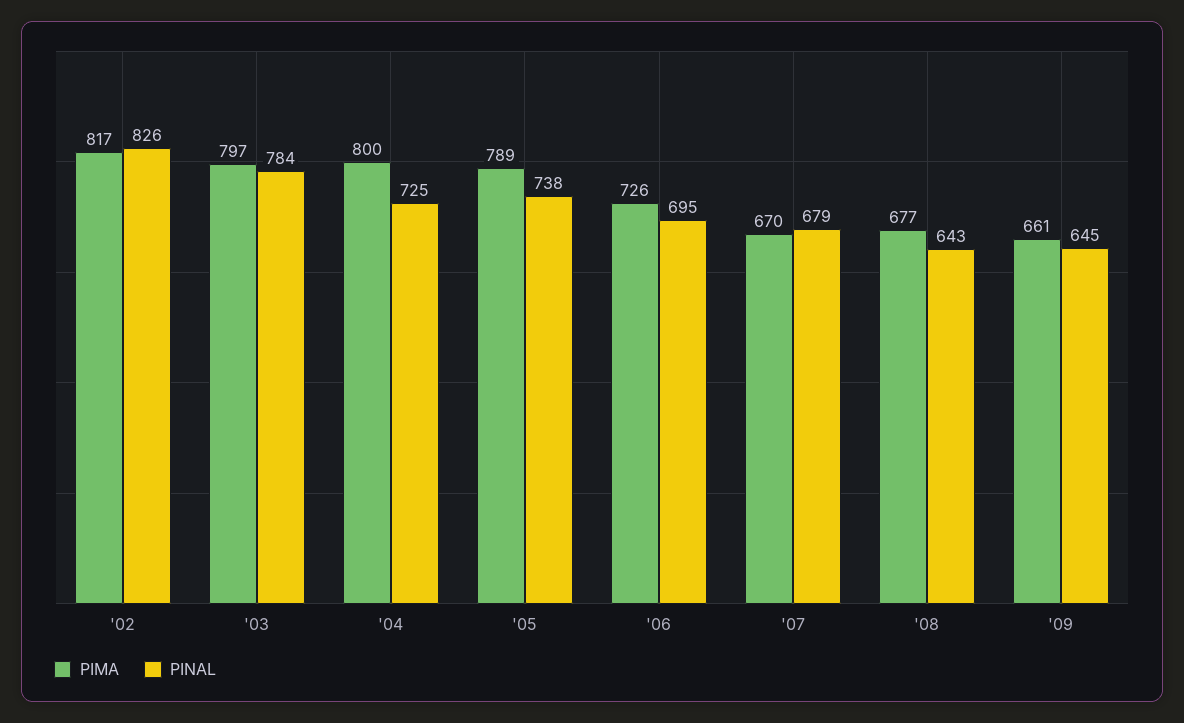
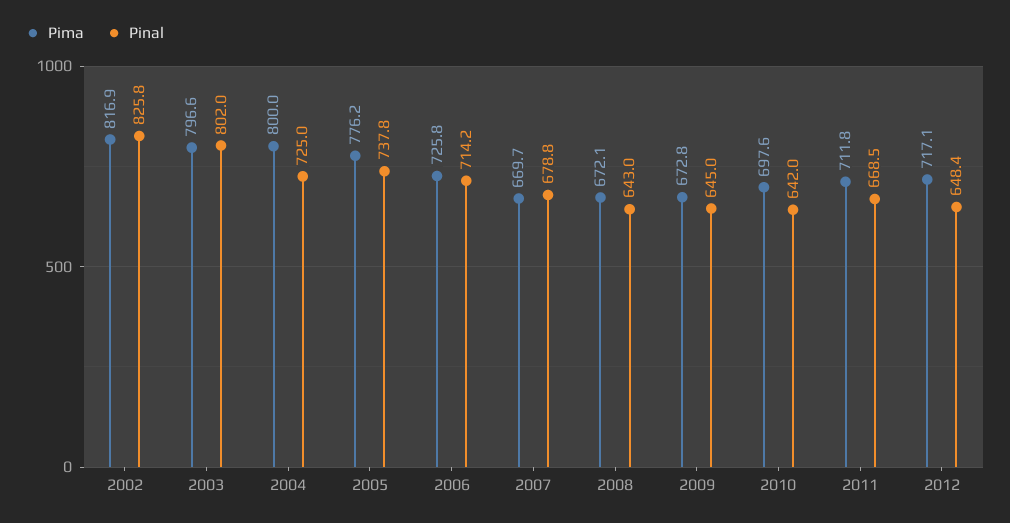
PINAL, '03: 784 -> 802
PIMA, '05: 789 -> 776.2
PINAL, '06: 695 -> 714.2
PIMA, '08: 677 -> 672.1
PIMA, '09: 661 -> 672.8
PIMA, 2010: none -> 697.6
PINAL, 2010: none -> 642
PIMA, 2011: none -> 711.8
PINAL, 2011: none -> 668.5
PIMA, 2012: none -> 717.1
PINAL, 2012: none -> 648.4

